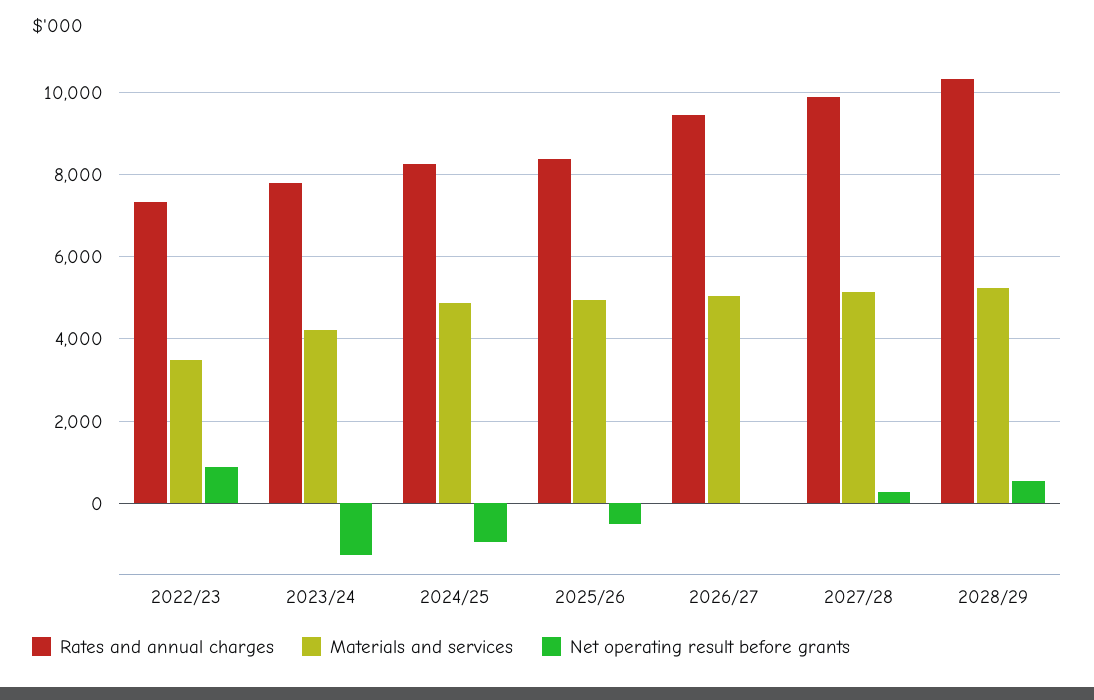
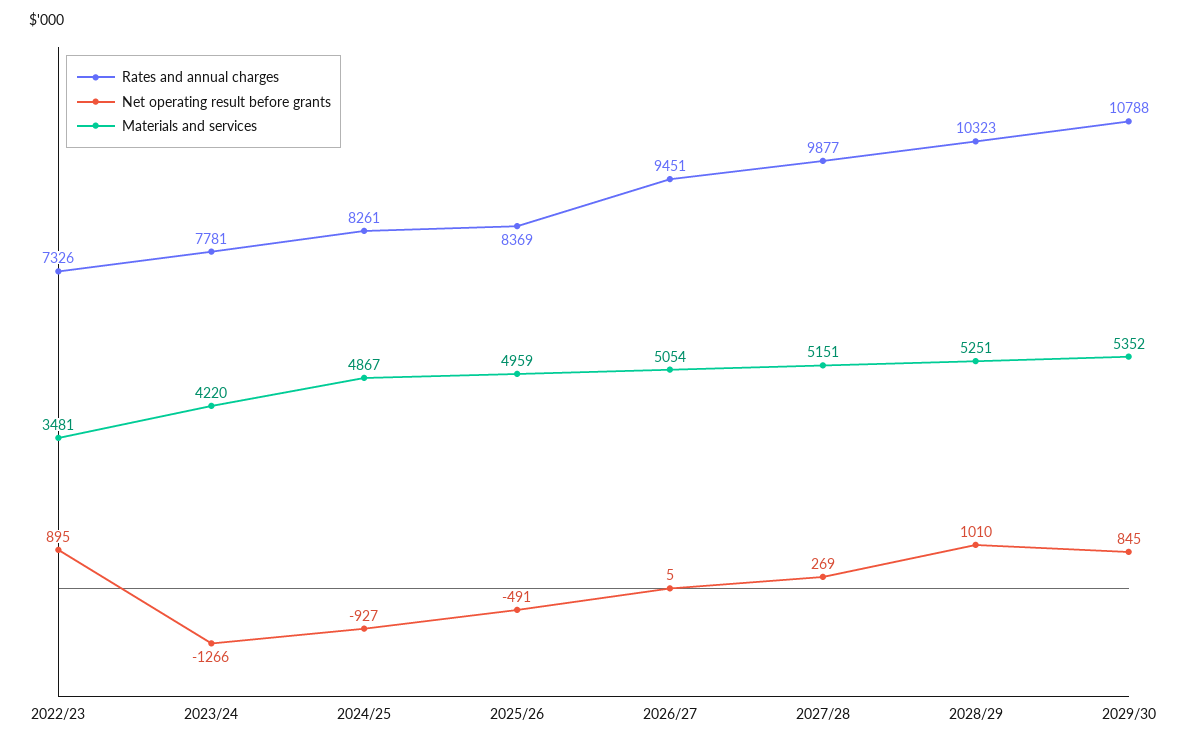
Net operating result before grants, 2028/29: 600 -> 1010
Rates and annual charges, 2029/30: none -> 10788
Net operating result before grants, 2029/30: none -> 845
Materials and services, 2029/30: none -> 5352

